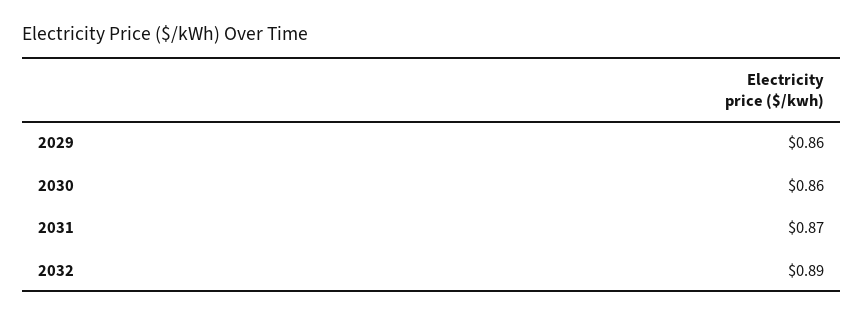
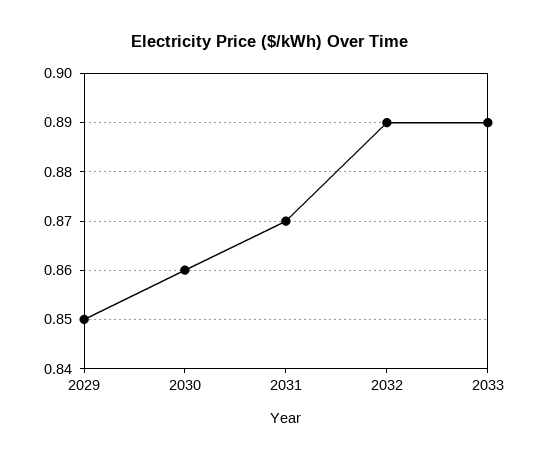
2029: 0.86 -> 0.85
2033: none -> 0.89

